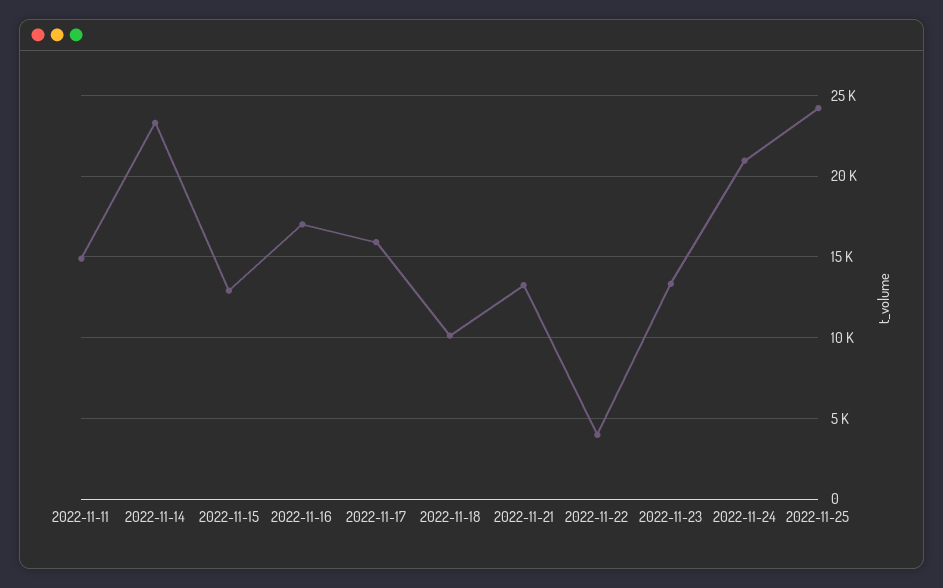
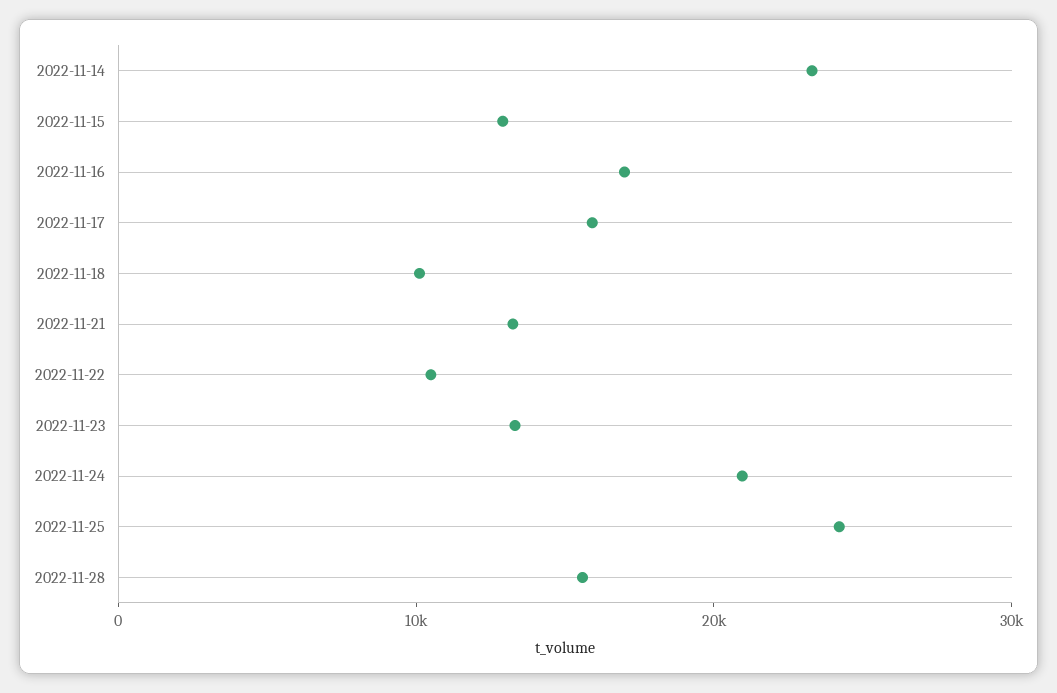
2022-11-11: 15000 -> none
2022-11-22: 4000 -> 10000
2022-11-28: none -> 16000

